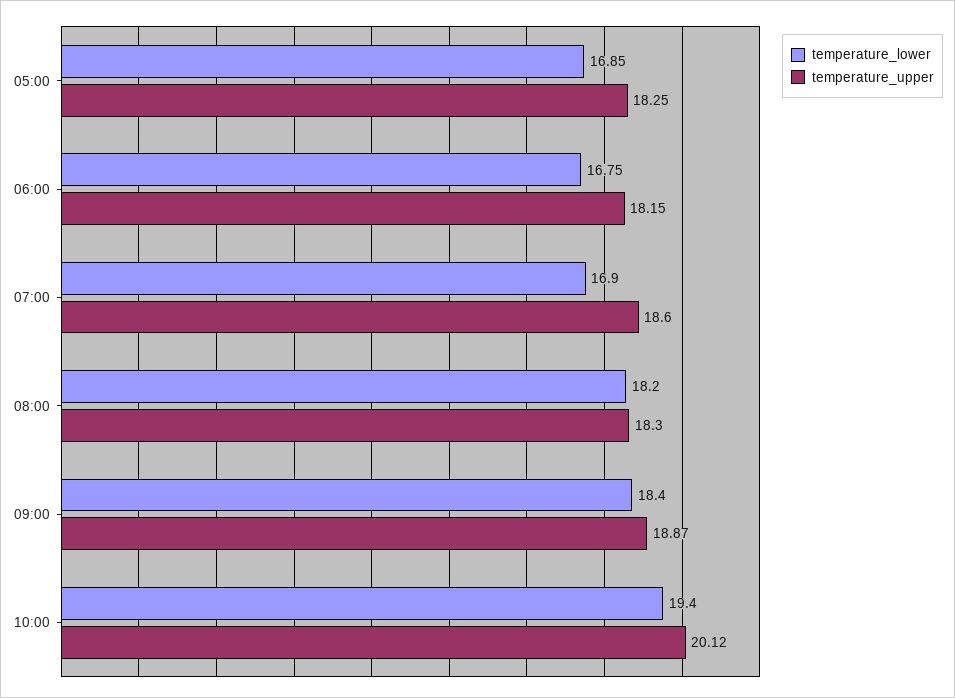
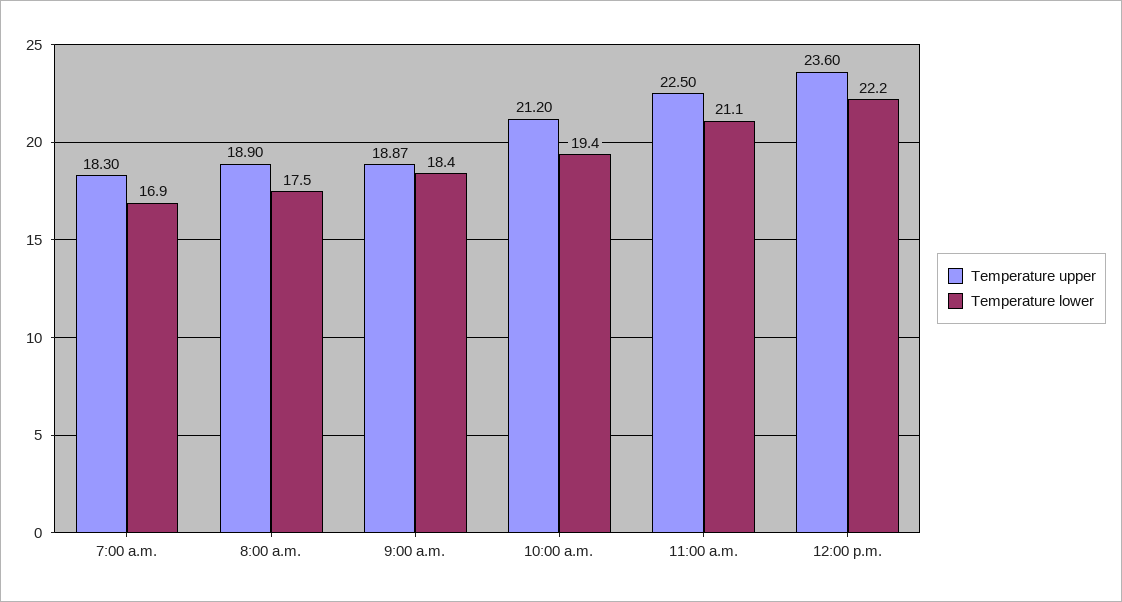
temperature_lower, 05:00: 16.85 -> none
temperature_upper, 05:00: 18.25 -> none
temperature_lower, 06:00: 16.75 -> none
temperature_upper, 06:00: 18.15 -> none
temperature_upper, 07:00: 18.6 -> 18.3
temperature_lower, 08:00: 18.2 -> 17.5
temperature_upper, 08:00: 18.3 -> 18.9
temperature_upper, 10:00: 20.12 -> 21.2
temperature_upper, 11:00 a.m.: none -> 22.5
temperature_lower, 11:00 a.m.: none -> 21.1
temperature_upper, 12:00 p.m.: none -> 23.6
temperature_lower, 12:00 p.m.: none -> 22.2

